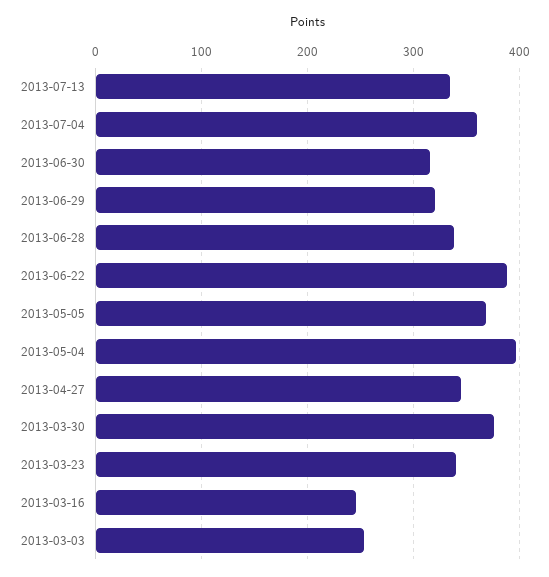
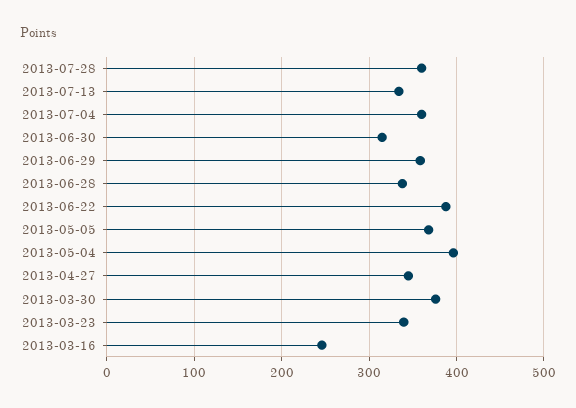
2013-06-29: 320 -> 360
2013-03-03: 250 -> none
2013-07-28: none -> 360

